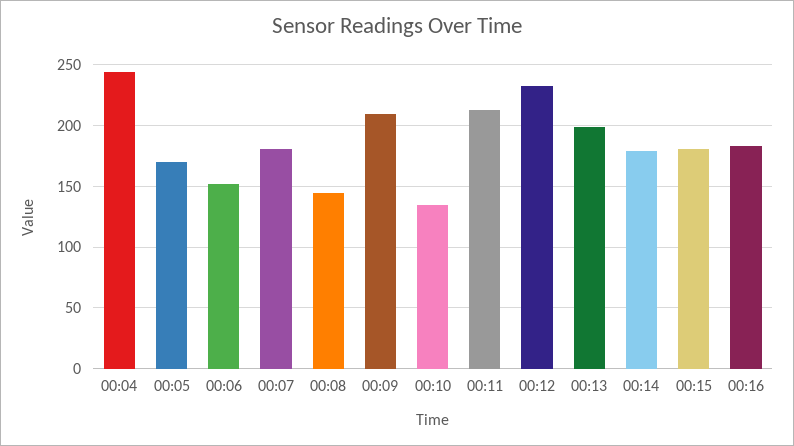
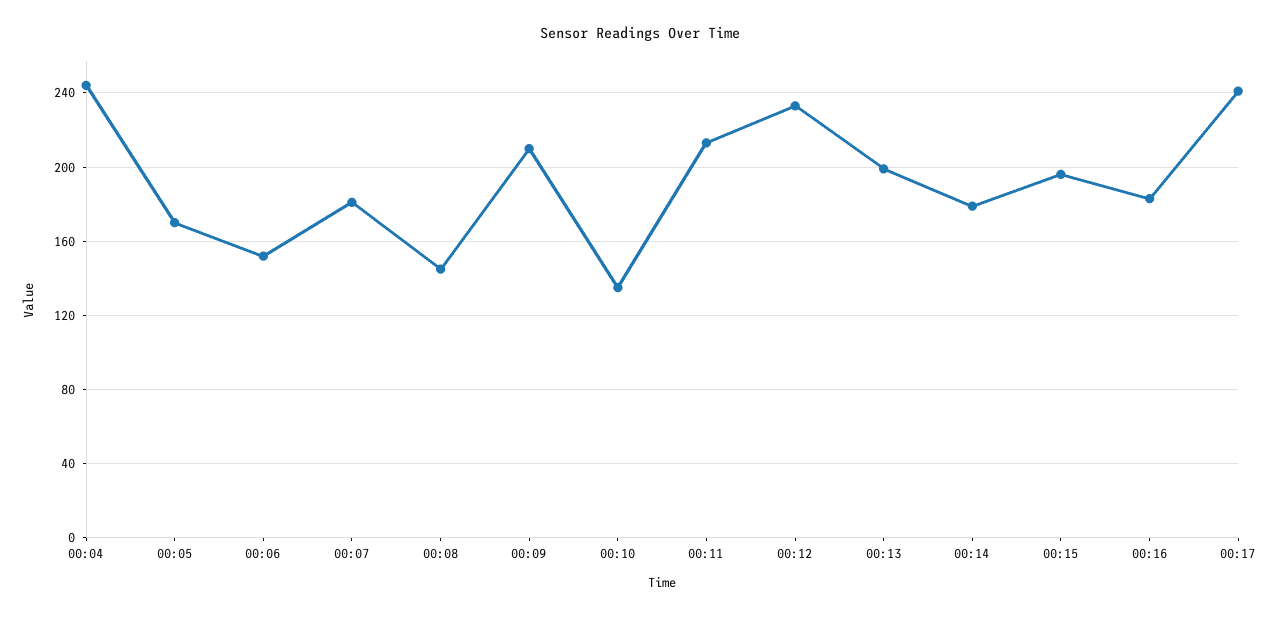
00:15: 180 -> 195
00:17: none -> 240

